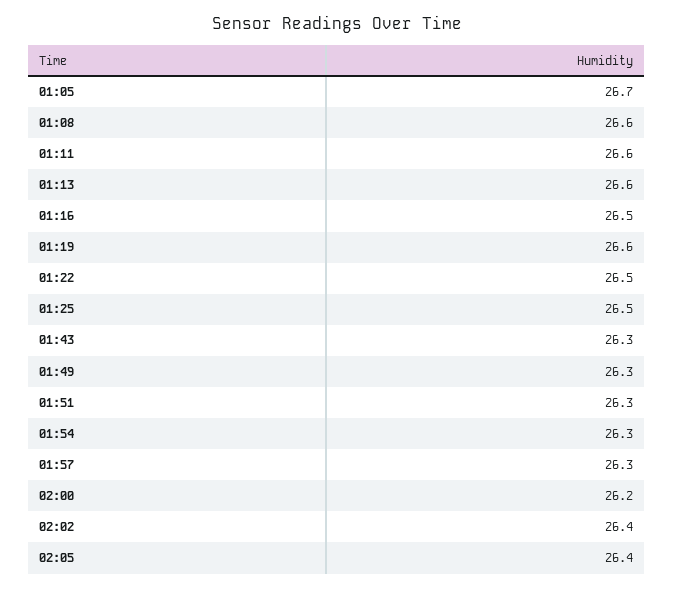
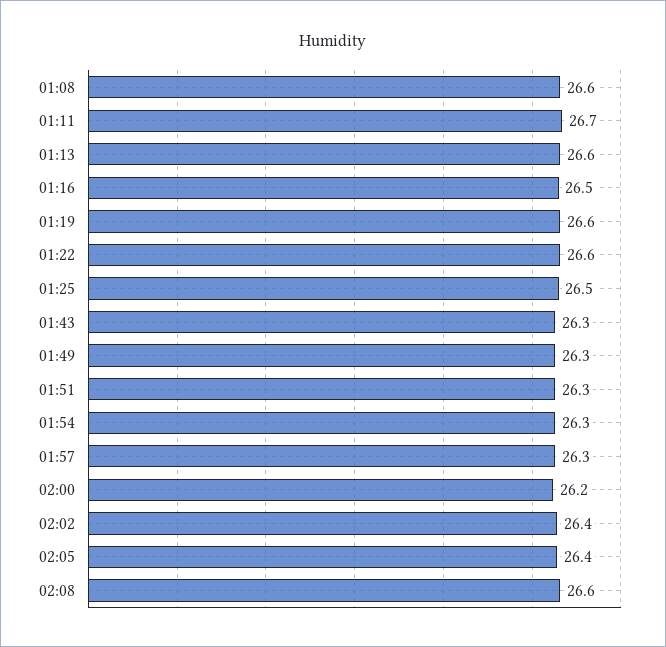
01:05: 26.7 -> none
01:11: 26.6 -> 26.7
01:22: 26.5 -> 26.6
02:08: none -> 26.6

